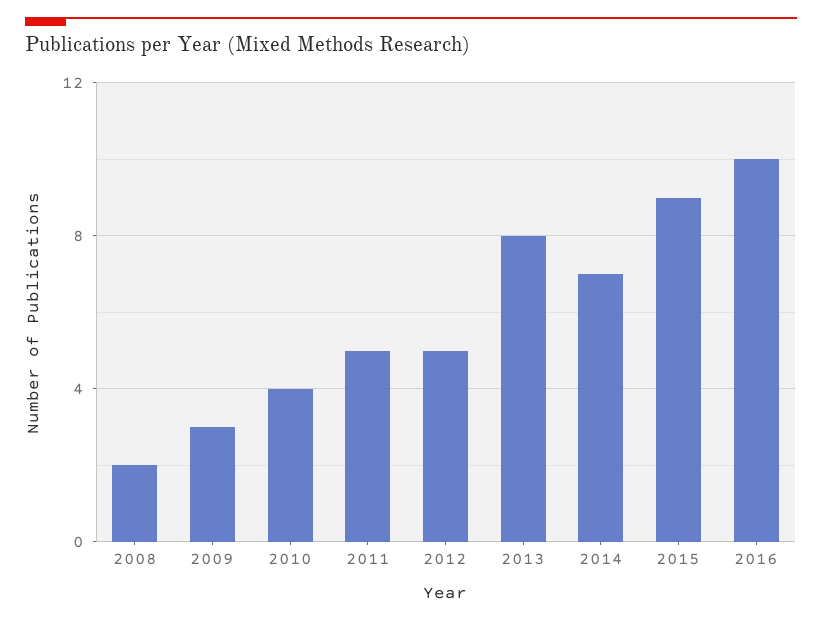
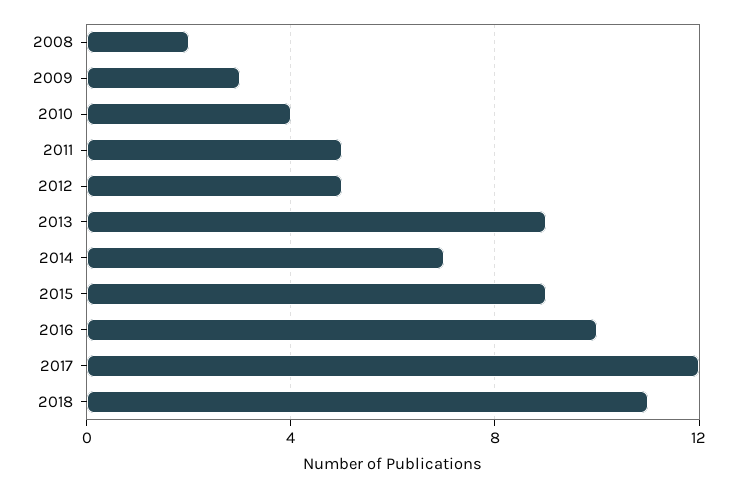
2013: 8 -> 9
2017: none -> 12
2018: none -> 11

